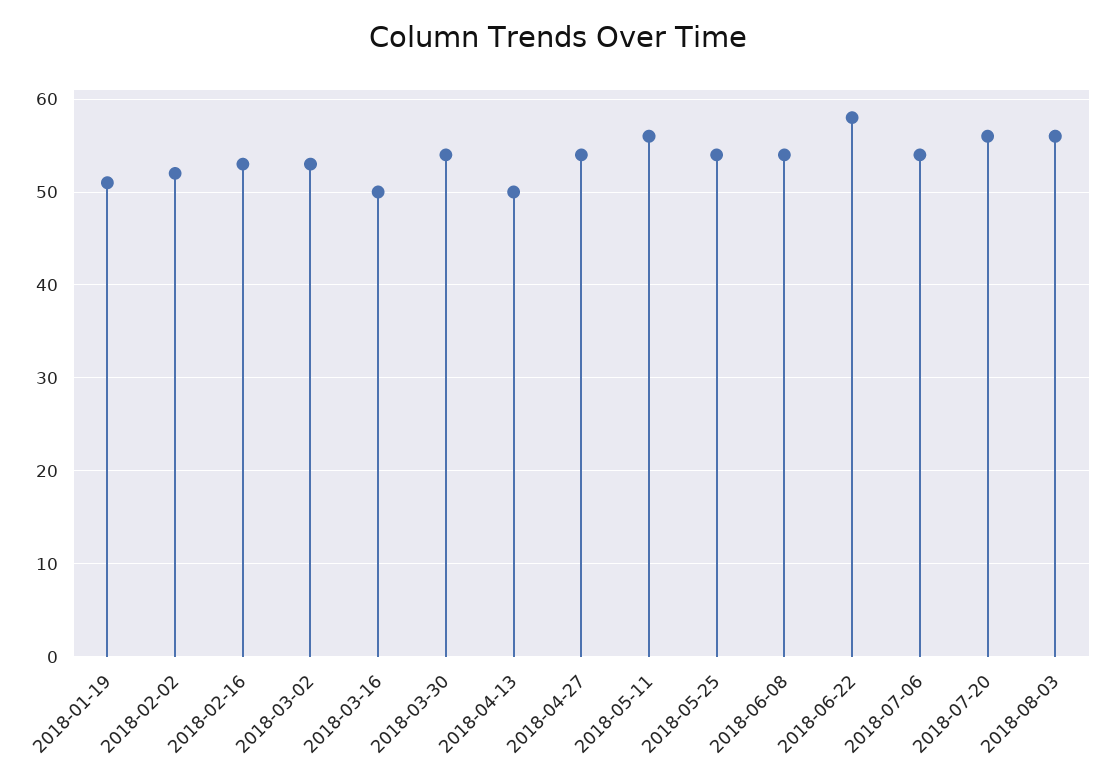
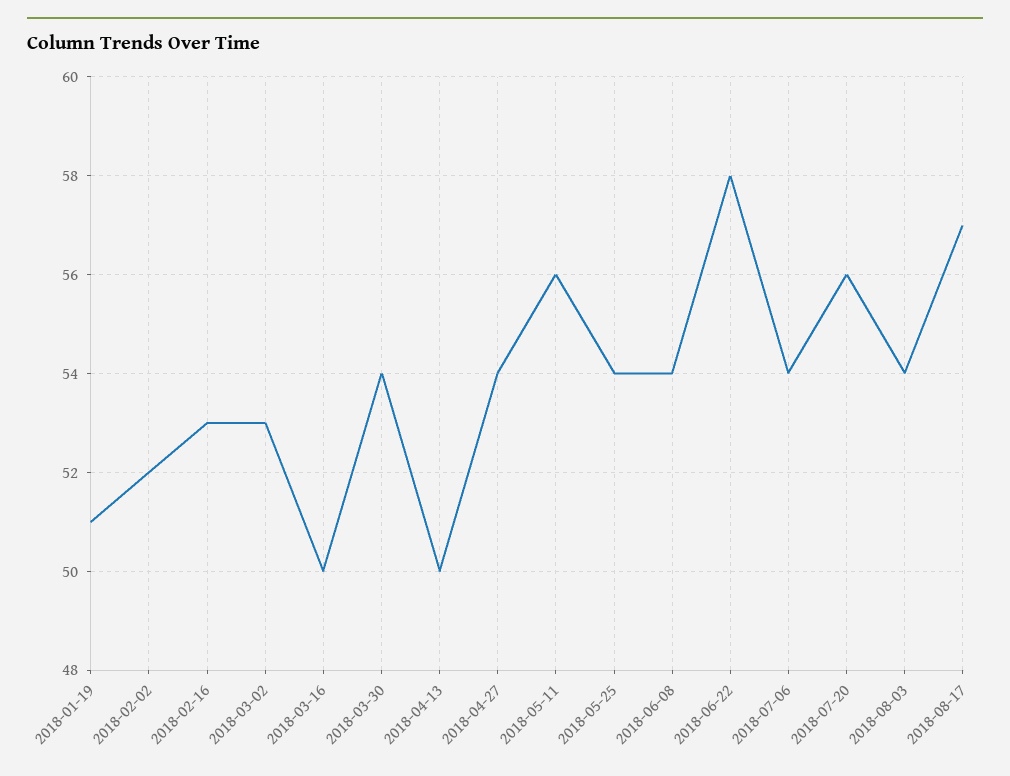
2018-08-03: 56 -> 54
2018-08-17: none -> 57

